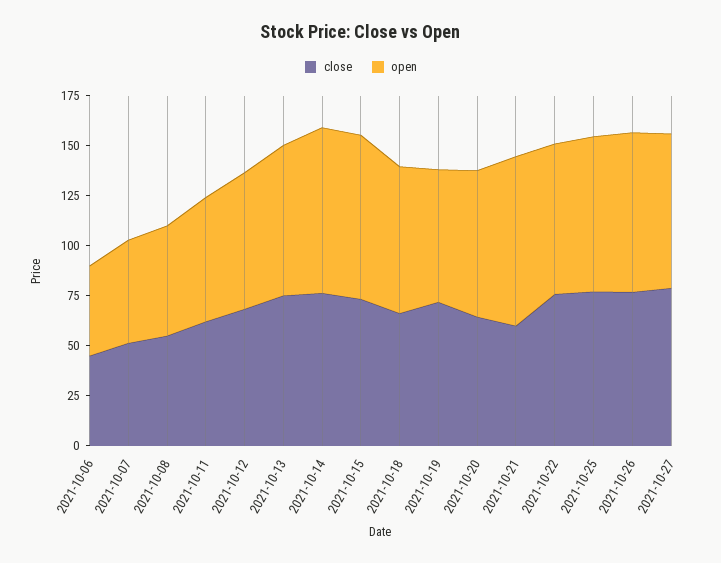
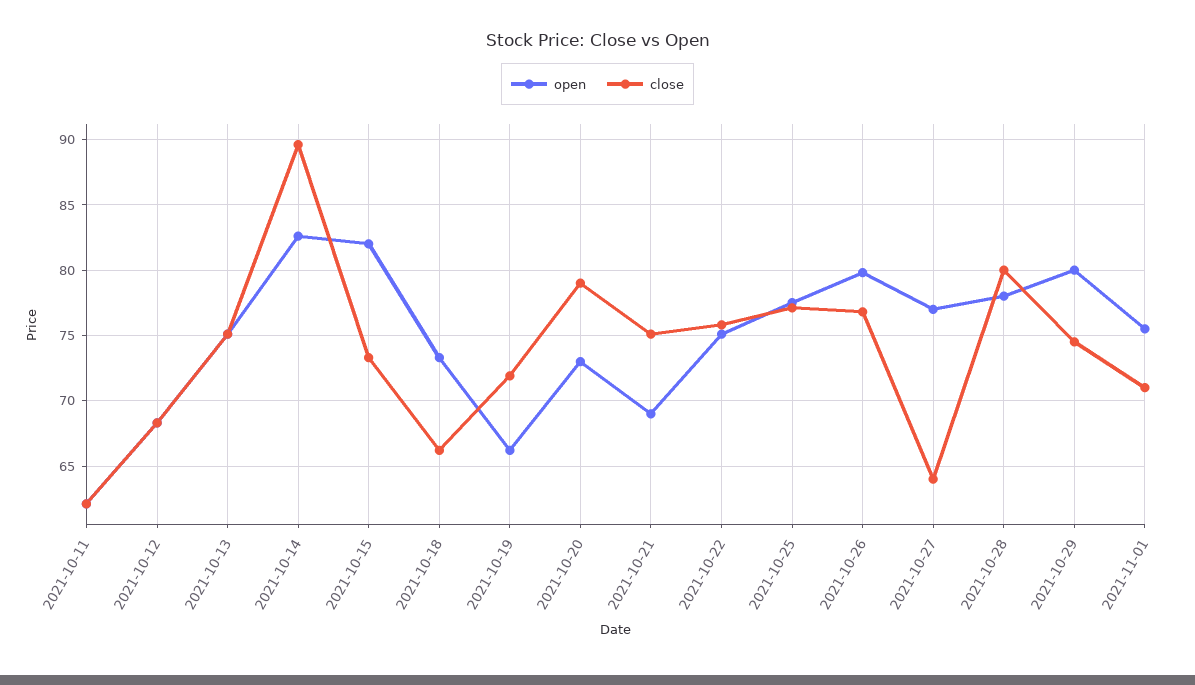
close, 2021-10-06: 45 -> none
open, 2021-10-06: 45 -> none
close, 2021-10-07: 50 -> none
open, 2021-10-07: 50 -> none
close, 2021-10-08: 55 -> none
open, 2021-10-08: 55 -> none
close, 2021-10-14: 75 -> 89.5
close, 2021-10-20: 65 -> 79
close, 2021-10-21: 60 -> 75
open, 2021-10-21: 85 -> 69
close, 2021-10-27: 80 -> 64
open, 2021-10-28: none -> 78
close, 2021-10-28: none -> 80
open, 2021-10-29: none -> 80
close, 2021-10-29: none -> 74.5
open, 2021-11-01: none -> 75.5
close, 2021-11-01: none -> 71

